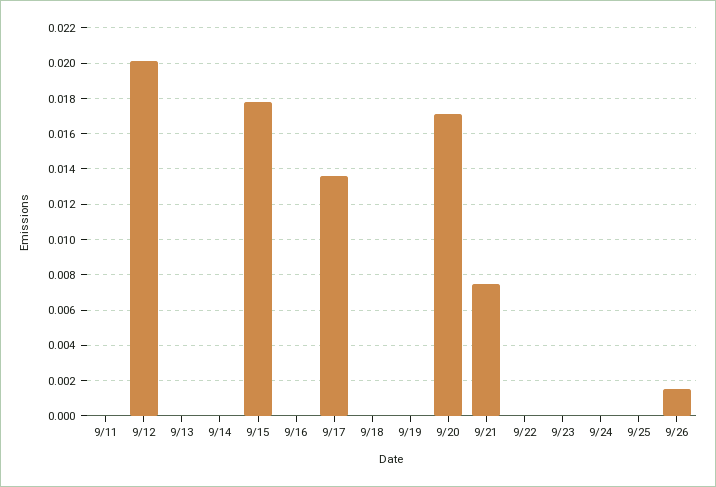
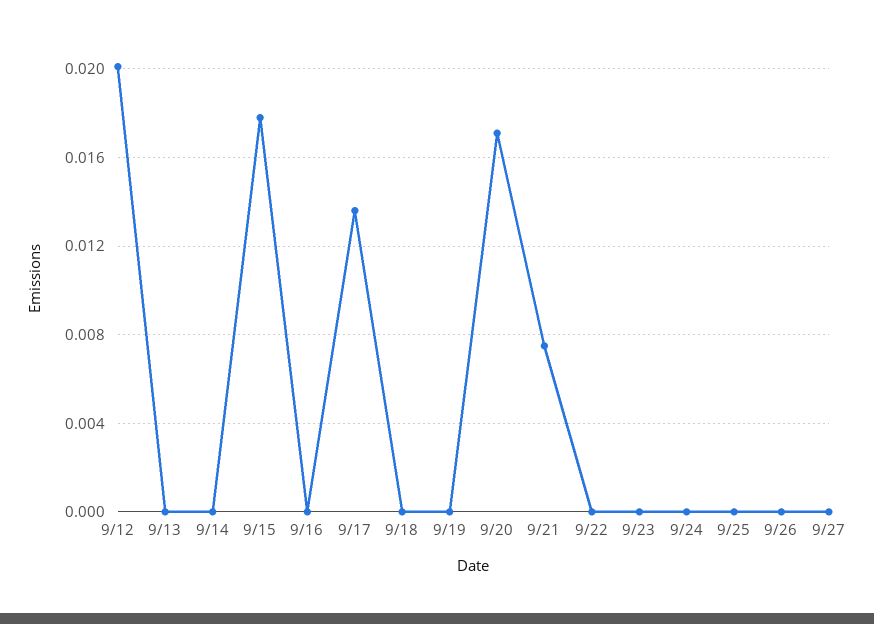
9/11: 0 -> none
9/26: 0.0015 -> 0
9/27: none -> 0

